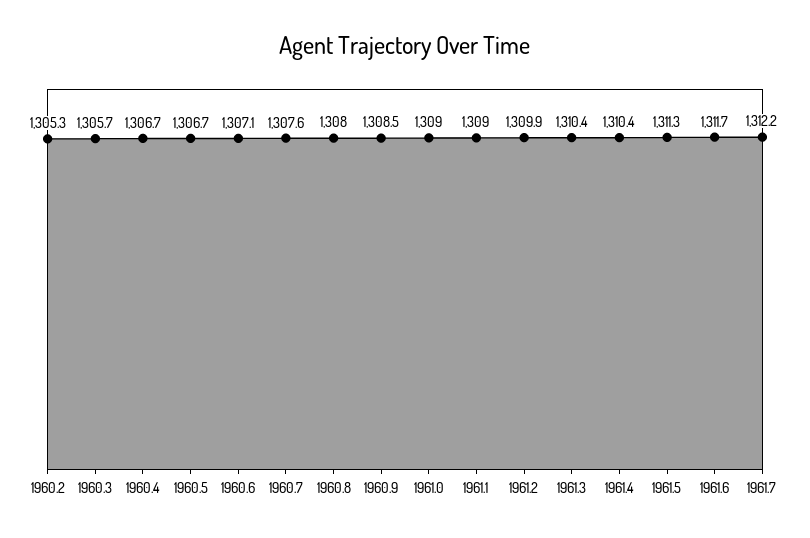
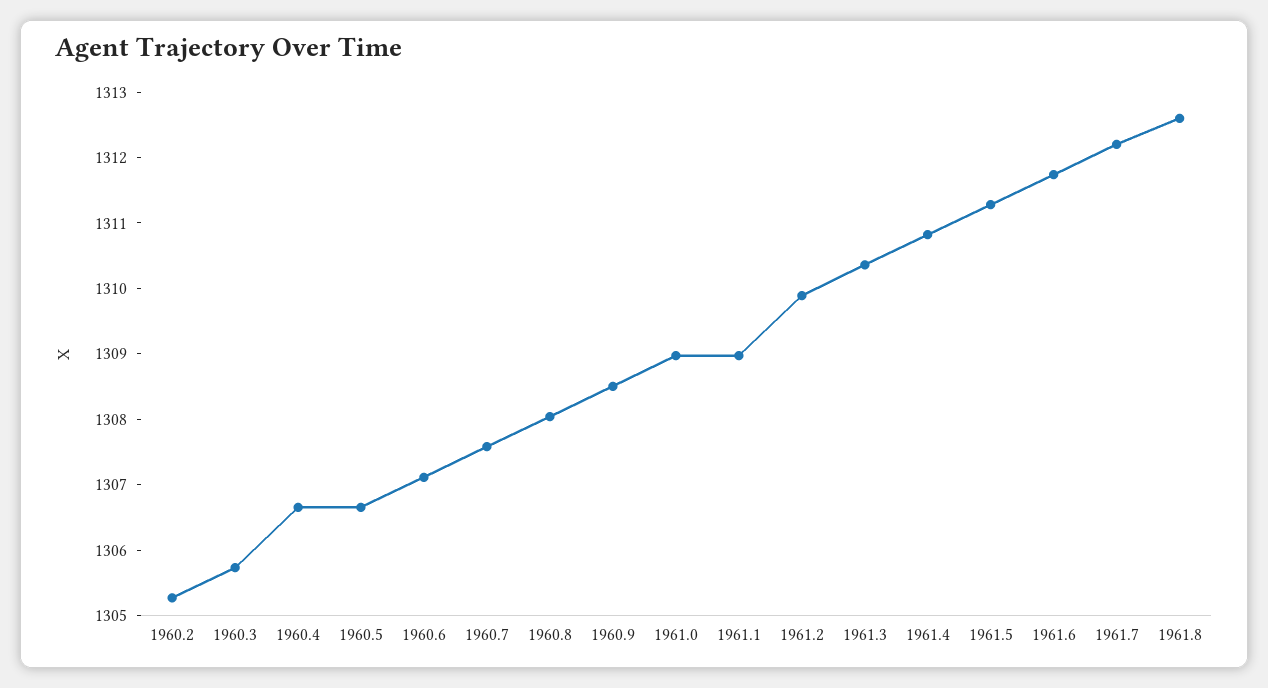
1961.4: 1310.4 -> 1310.8
1961.8: none -> 1312.6

